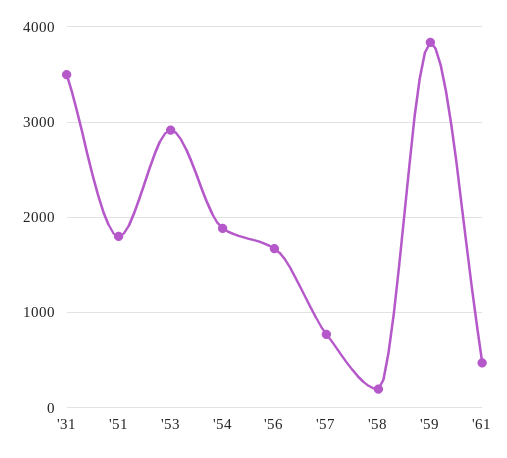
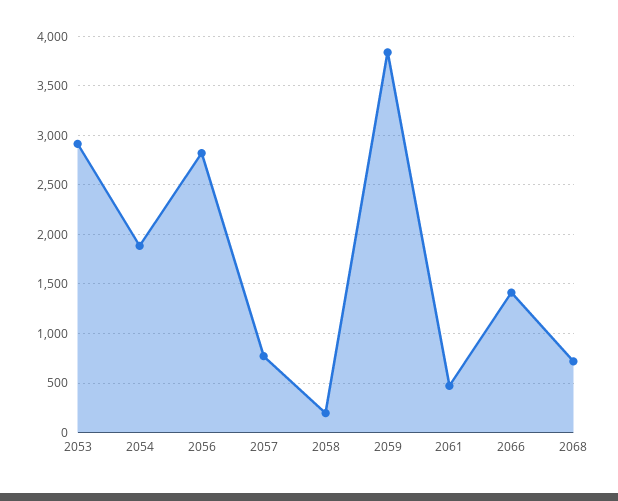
'31: 3500 -> none
'51: 1800 -> none
'56: 1700 -> 2800
2066: none -> 1400
2068: none -> 700

